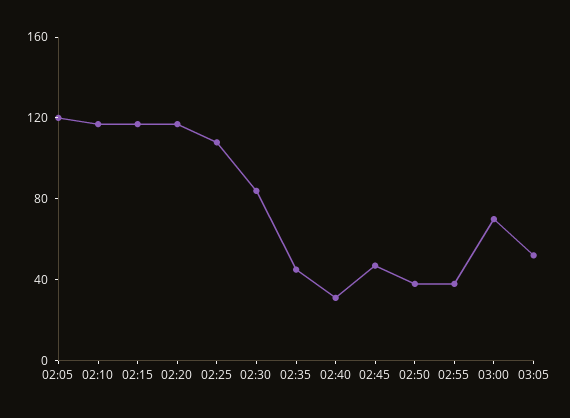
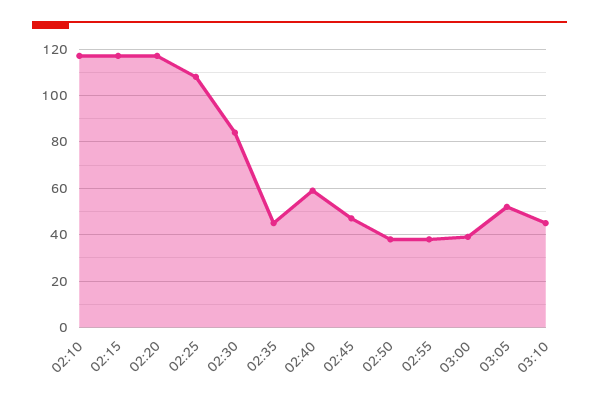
02:05: 120 -> none
02:40: 30 -> 60
03:00: 70 -> 40
03:10: none -> 45

